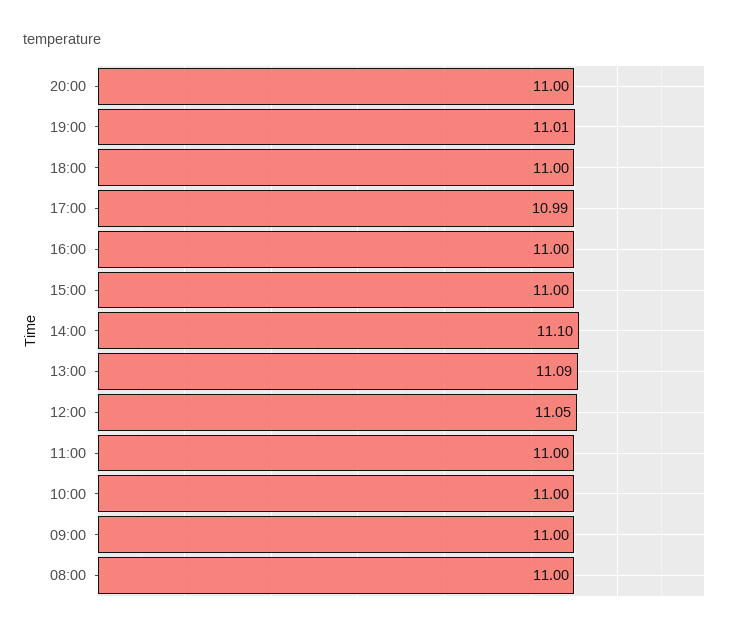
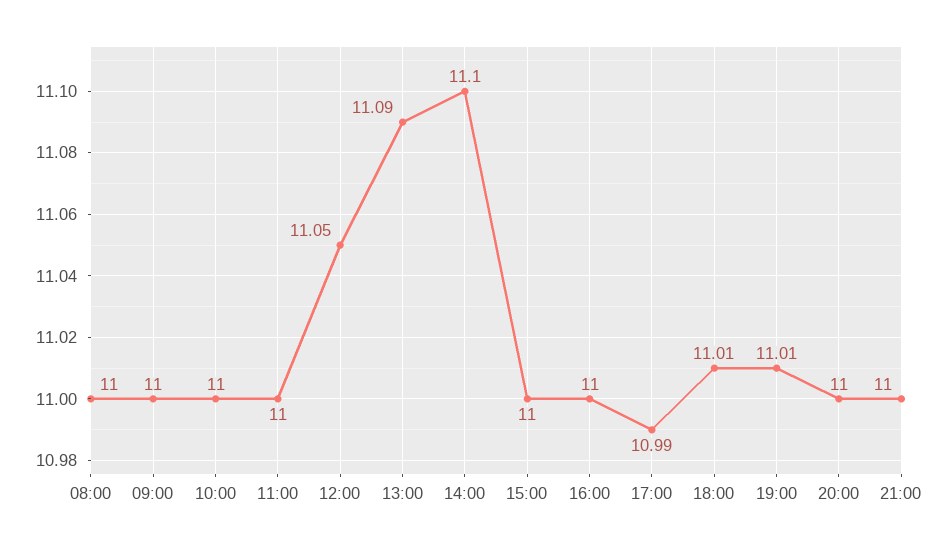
18:00: 11 -> 11.01
21:00: none -> 11

